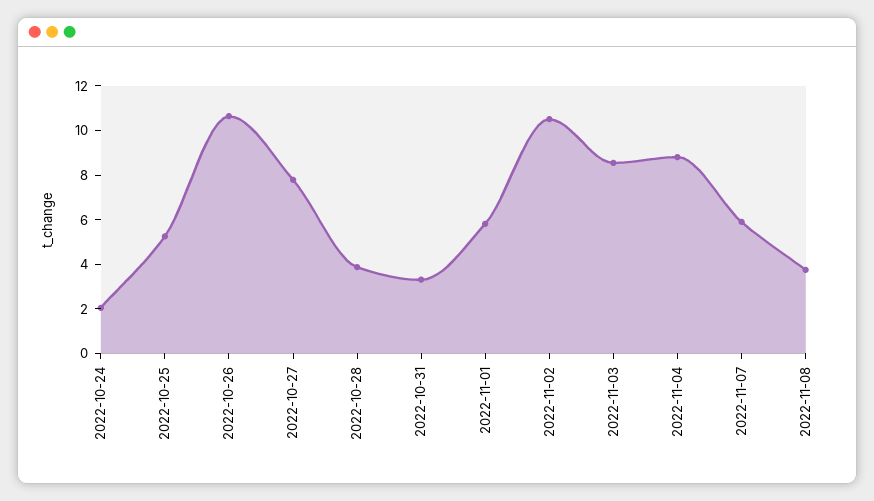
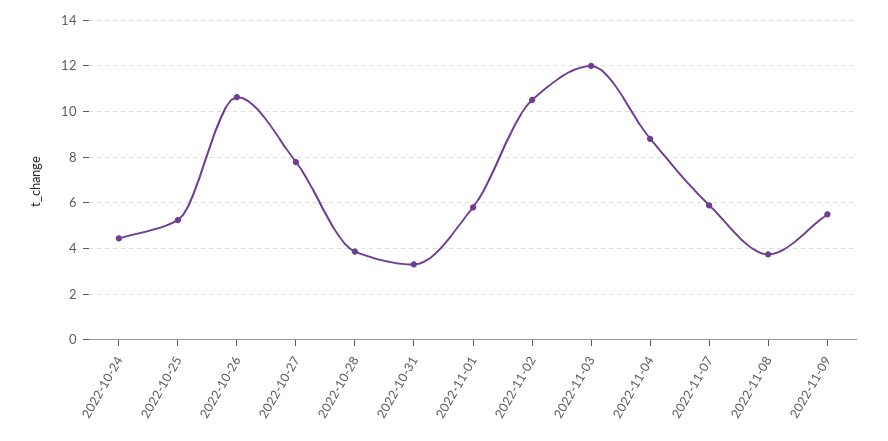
2022-10-24: 2 -> 4.5
2022-11-03: 8.5 -> 12
2022-11-09: none -> 5.5

